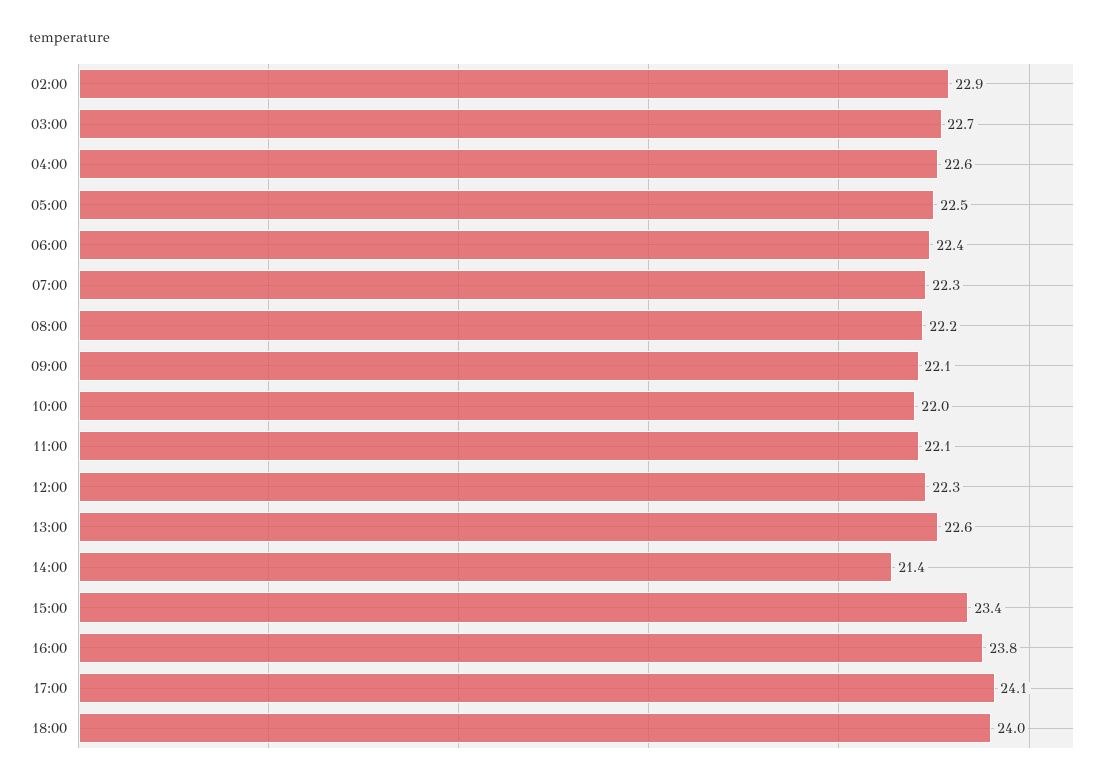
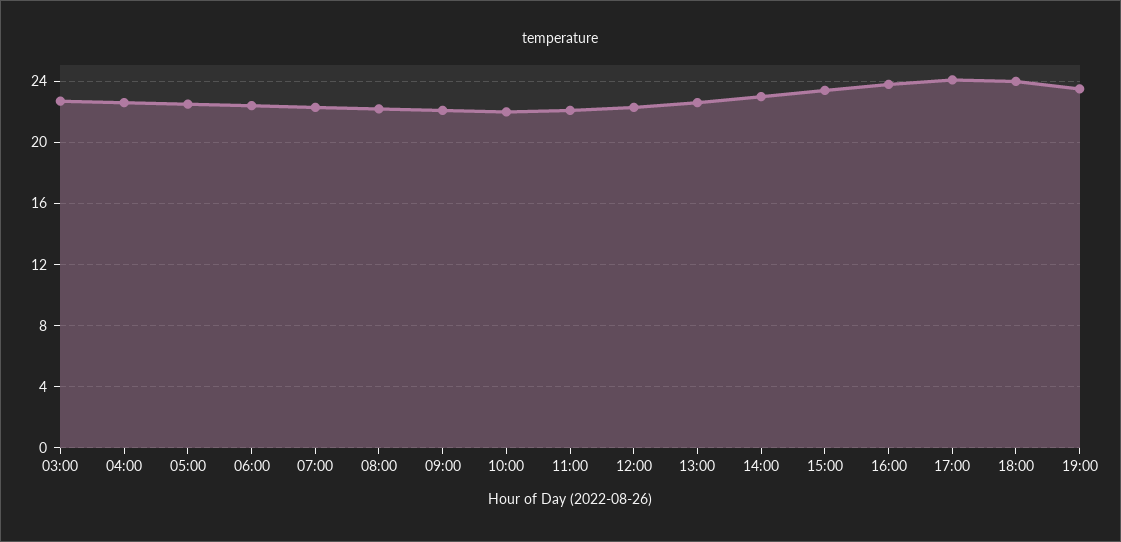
02:00: 22.9 -> none
14:00: 21.4 -> 23
19:00: none -> 23.5

